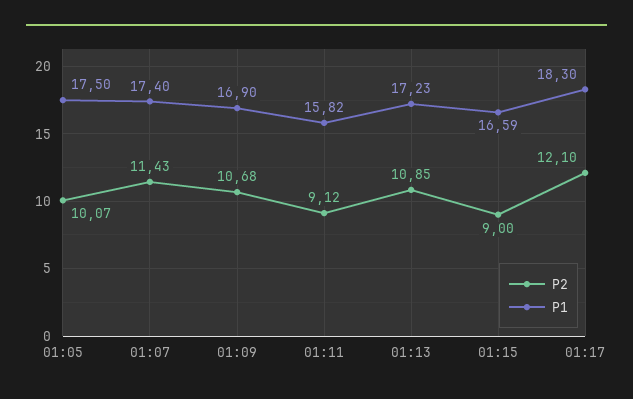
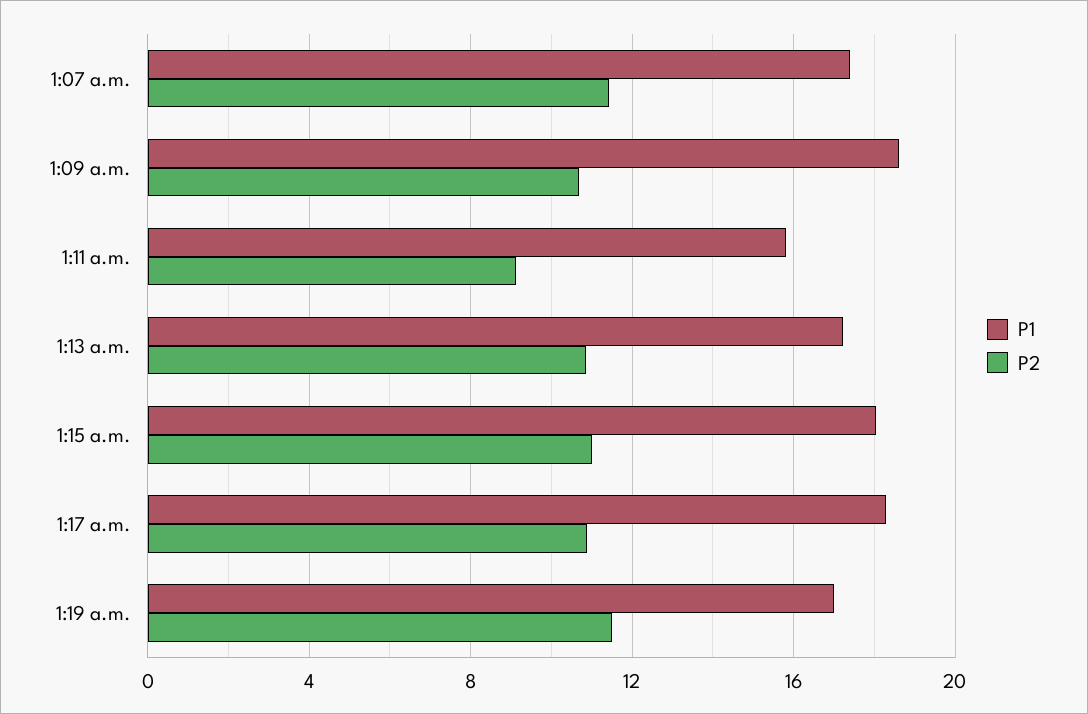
P2, 01:05: 10.07 -> none
P1, 01:05: 17.5 -> none
P1, 01:09: 16.9 -> 18.5
P2, 01:15: 9 -> 11
P1, 01:15: 16.59 -> 18
P2, 01:17: 12.1 -> 11
P1, 1:19 a.m.: none -> 17
P2, 1:19 a.m.: none -> 11.5

